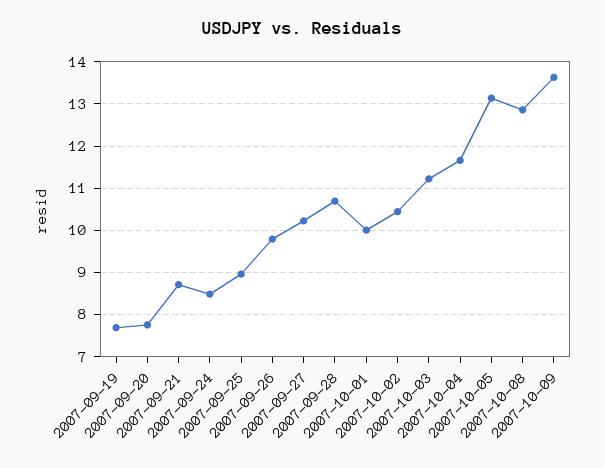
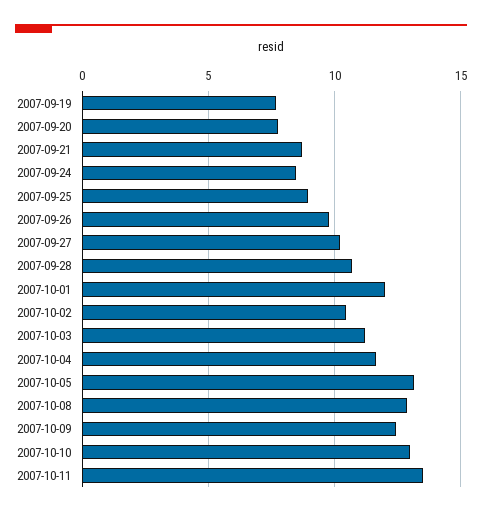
2007-10-01: 10 -> 12
2007-10-09: 13.6 -> 12.5
2007-10-10: none -> 13
2007-10-11: none -> 13.5

